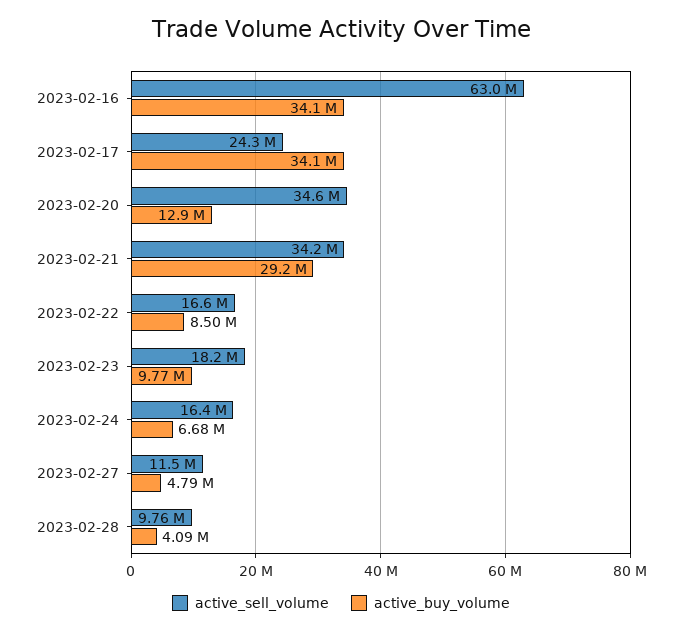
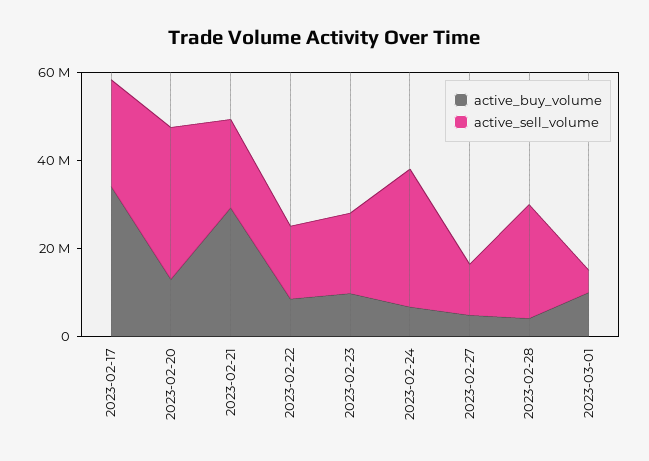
active_sell_volume, 2023-02-16: 63000000 -> none
active_buy_volume, 2023-02-16: 34100000 -> none
active_sell_volume, 2023-02-21: 34200000 -> 20000000
active_sell_volume, 2023-02-24: 16400000 -> 30000000
active_sell_volume, 2023-02-28: 9760000 -> 25000000
active_buy_volume, 2023-03-01: none -> 10000000
active_sell_volume, 2023-03-01: none -> 5000000

